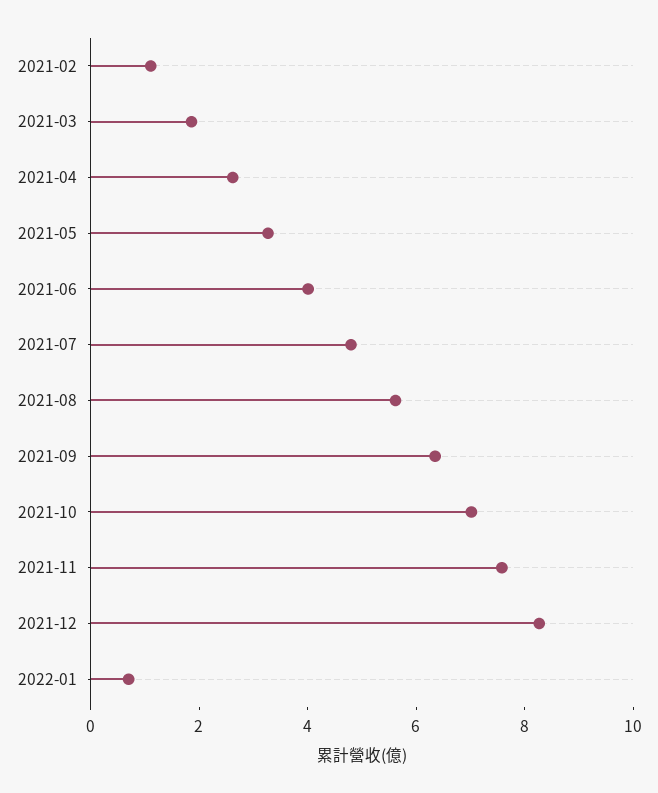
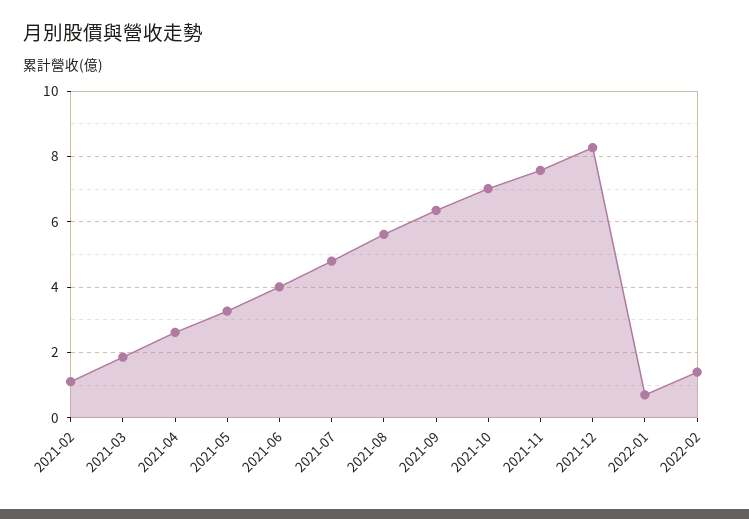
2022-02: none -> 1.4

